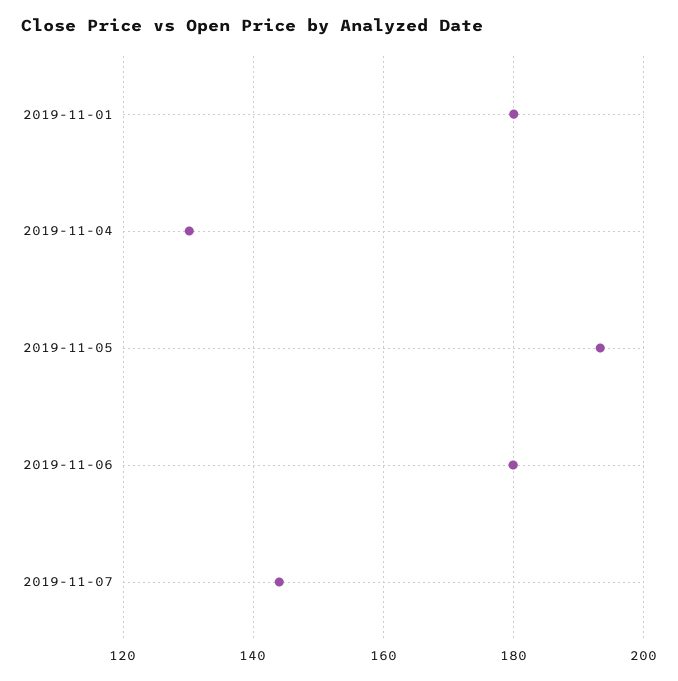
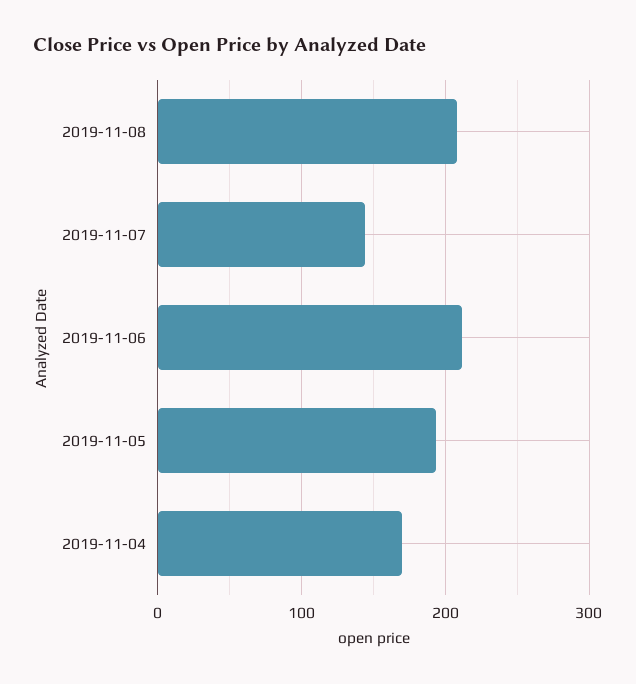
2019-11-01: 180 -> none
2019-11-04: 130 -> 170
2019-11-06: 180 -> 210
2019-11-08: none -> 210

